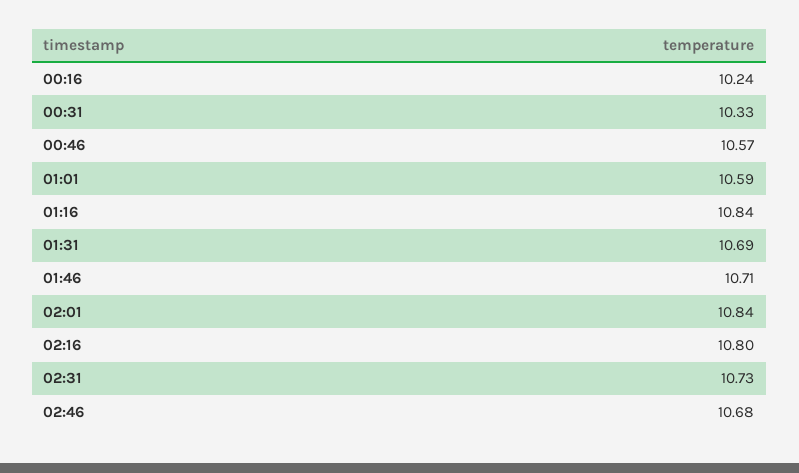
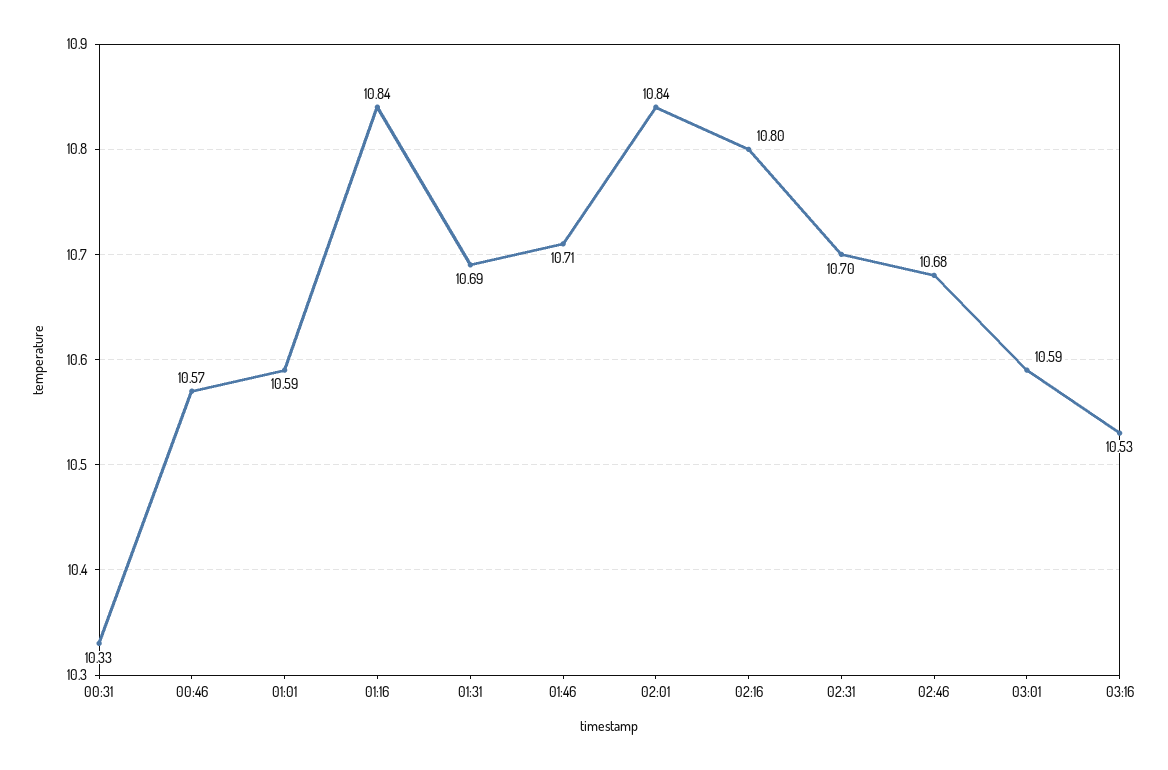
00:16: 10.24 -> none
02:31: 10.73 -> 10.7
03:01: none -> 10.59
03:16: none -> 10.53

